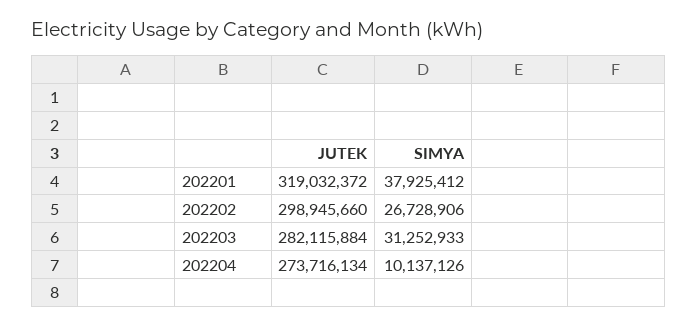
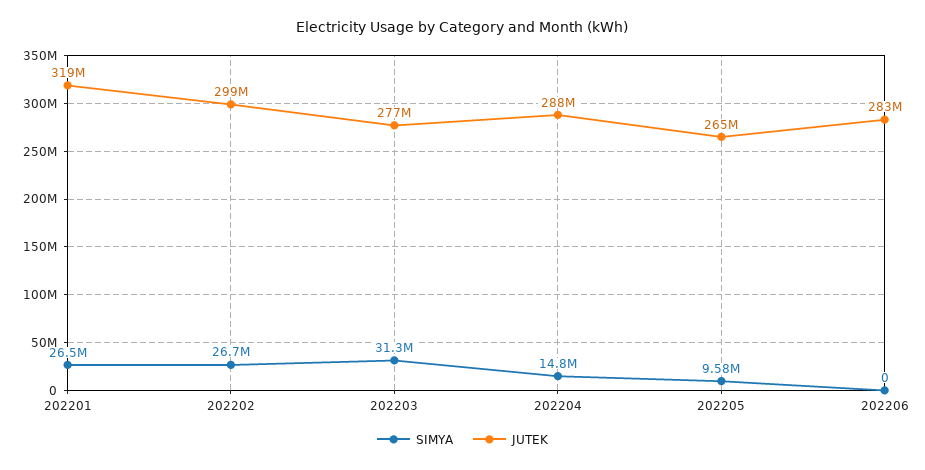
SIMYA, 202201: 37925412 -> 26500000
JUTEK, 202203: 282115884 -> 277000000
JUTEK, 202204: 273716134 -> 288000000
SIMYA, 202204: 10137126 -> 14800000
SIMYA, 202205: none -> 9580000
JUTEK, 202205: none -> 265000000
SIMYA, 202206: none -> 0
JUTEK, 202206: none -> 283000000

